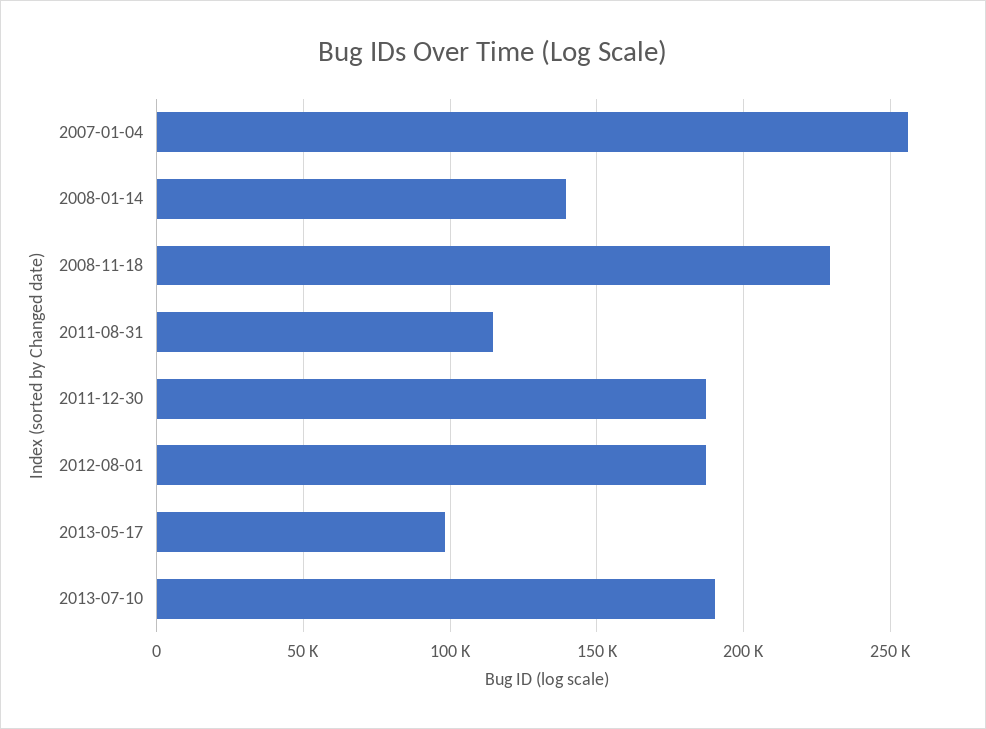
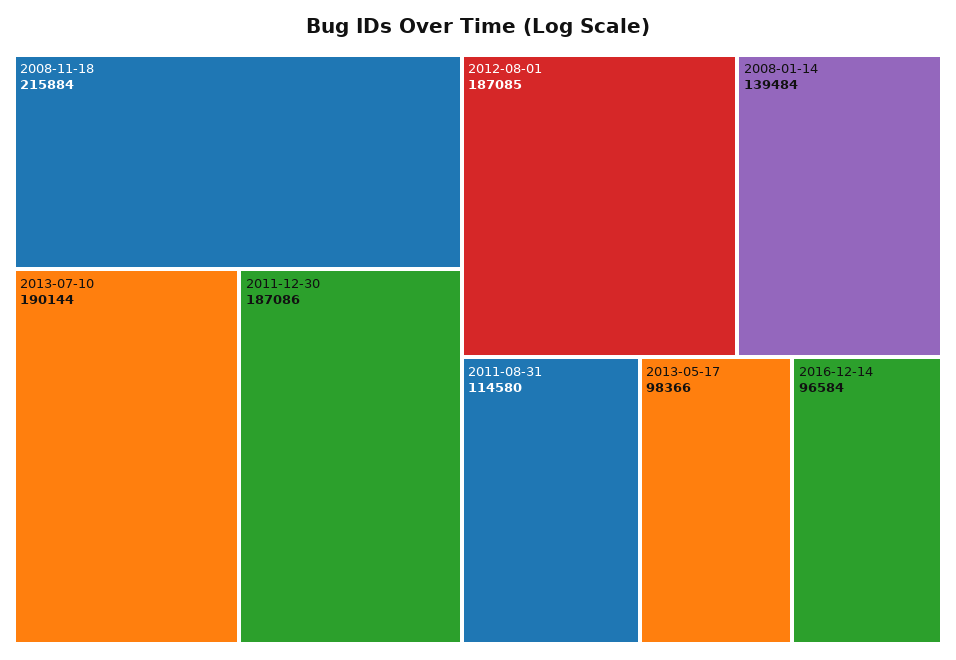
2007-01-04: 255000 -> none
2008-11-18: 230000 -> 215884
2016-12-14: none -> 96584

